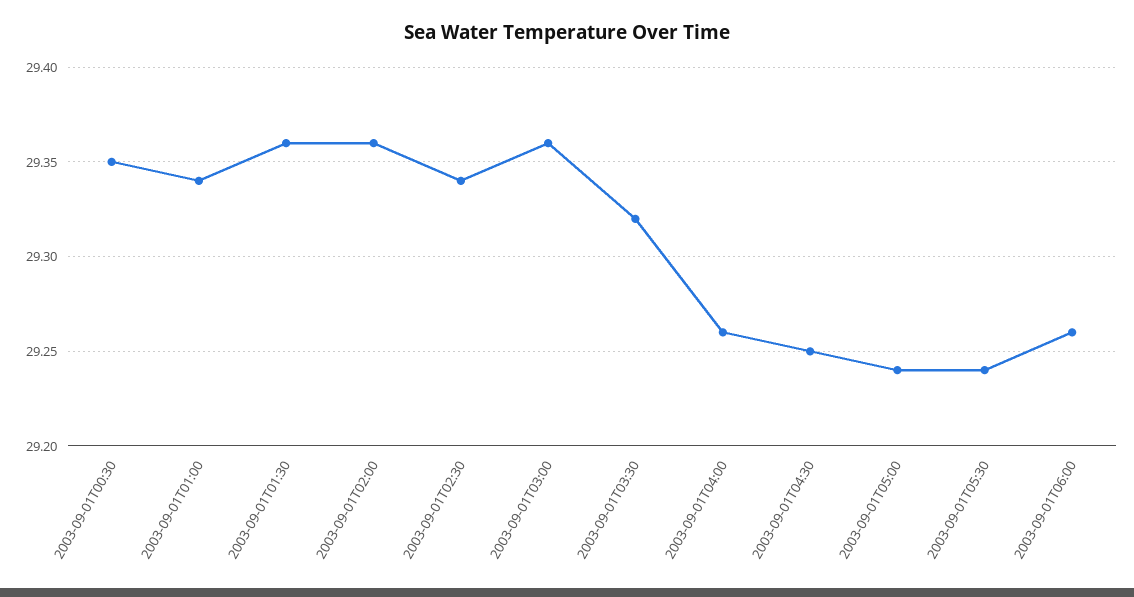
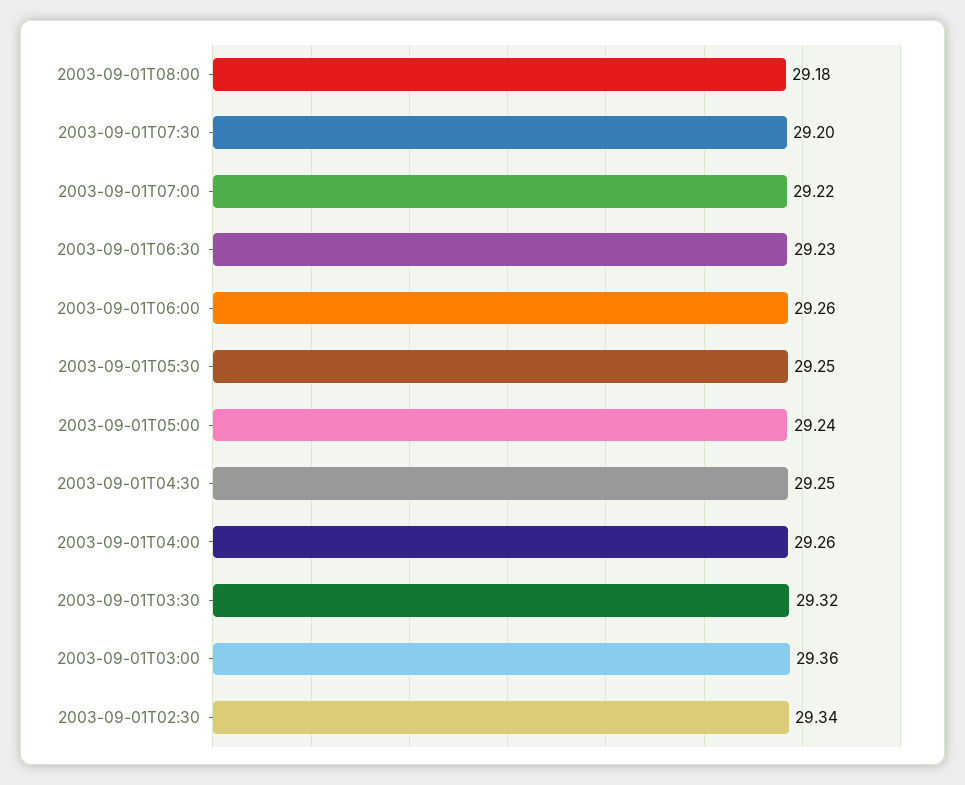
2003-09-01T00:30: 29.35 -> none
2003-09-01T01:00: 29.34 -> none
2003-09-01T01:30: 29.36 -> none
2003-09-01T02:00: 29.36 -> none
2003-09-01T05:30: 29.24 -> 29.25
2003-09-01T08:00: none -> 29.18
2003-09-01T07:30: none -> 29.2
2003-09-01T07:00: none -> 29.22
2003-09-01T06:30: none -> 29.23

